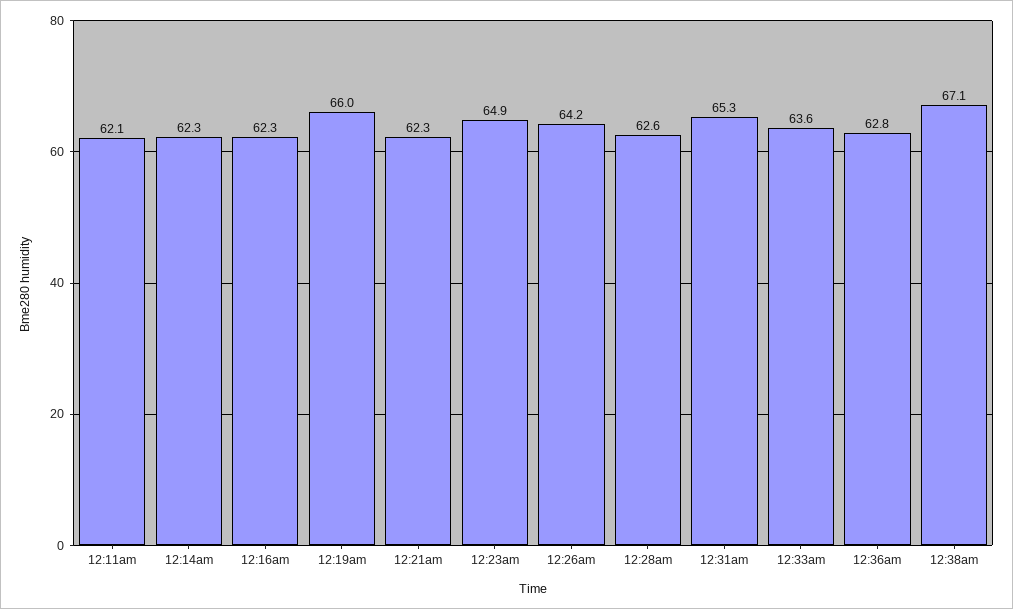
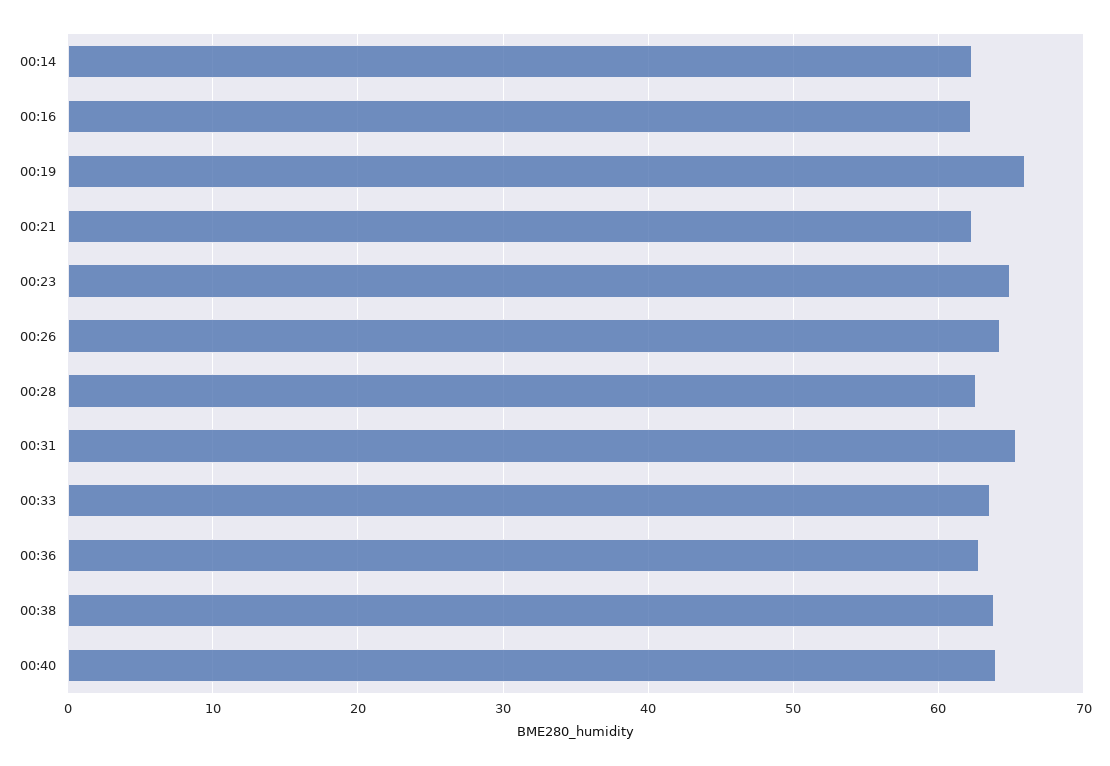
12:11am: 62.1 -> none
12:38am: 67.1 -> 64
00:40: none -> 64

